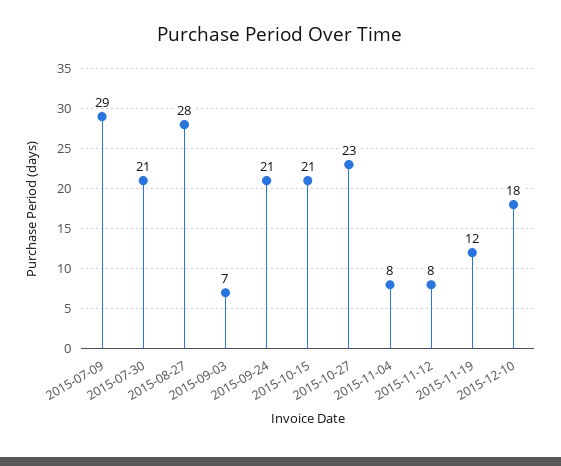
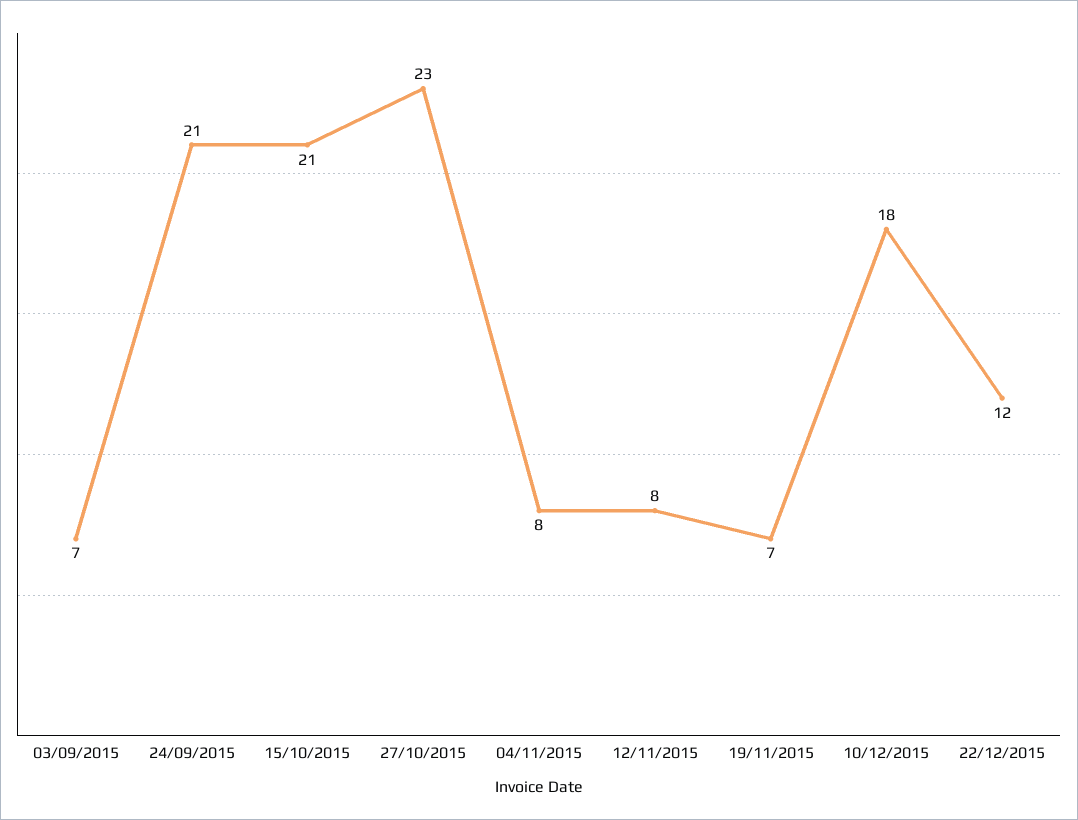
2015-07-09: 29 -> none
2015-07-30: 21 -> none
2015-08-27: 28 -> none
2015-11-19: 12 -> 7
22/12/2015: none -> 12

